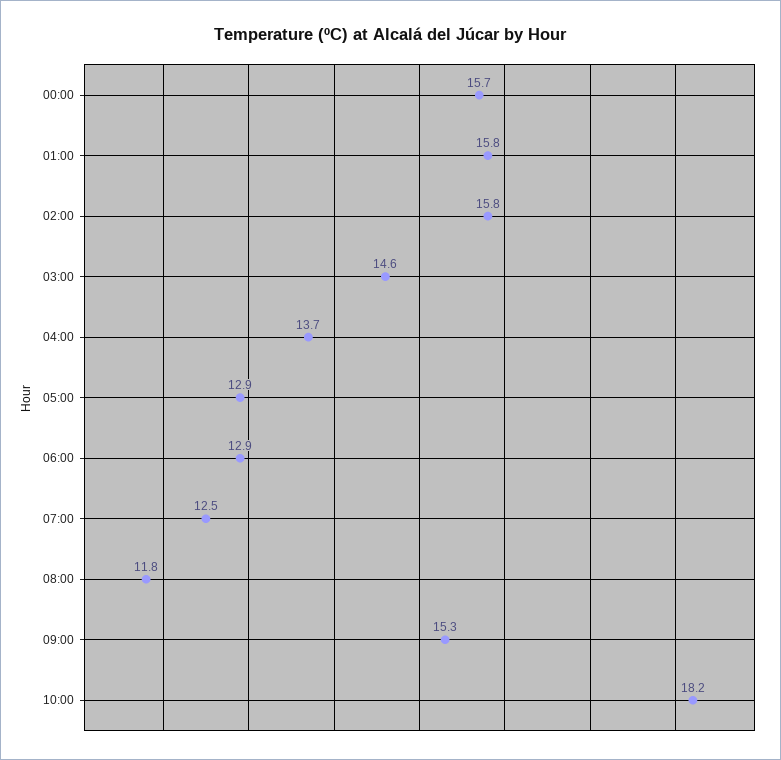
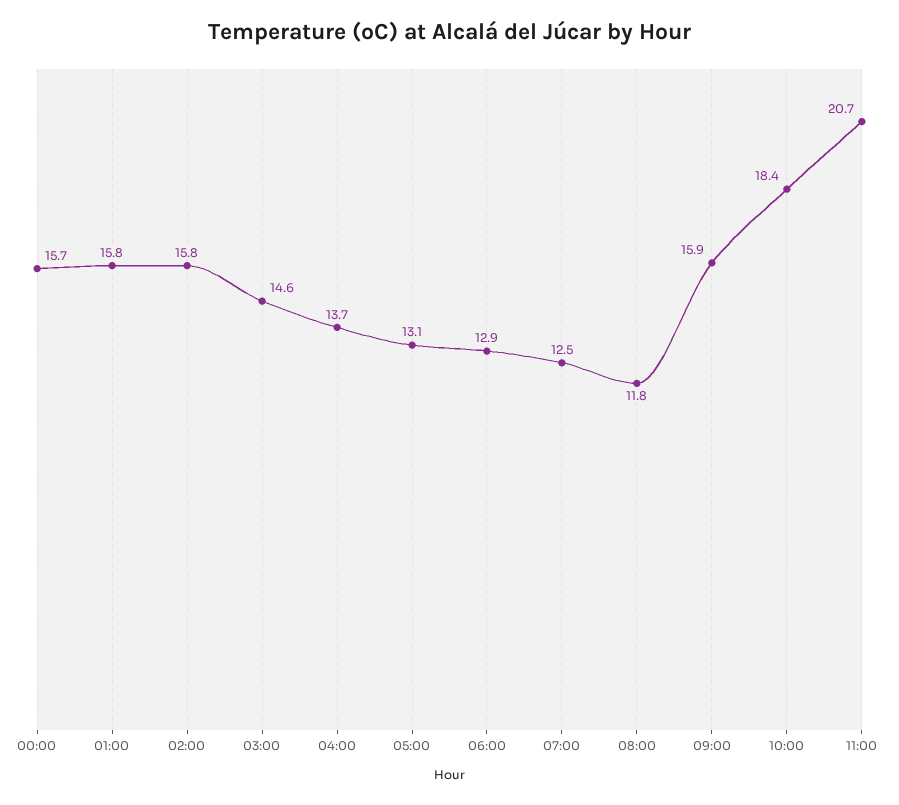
05:00: 12.9 -> 13.1
09:00: 15.3 -> 15.9
10:00: 18.2 -> 18.4
11:00: none -> 20.7

